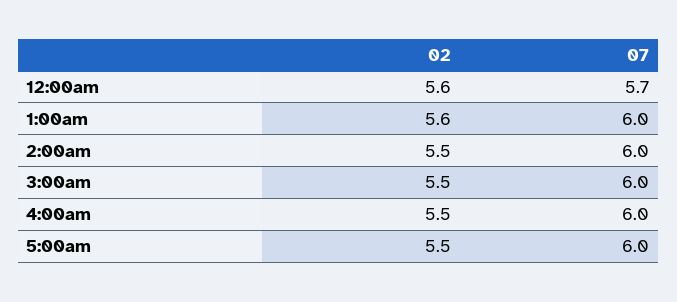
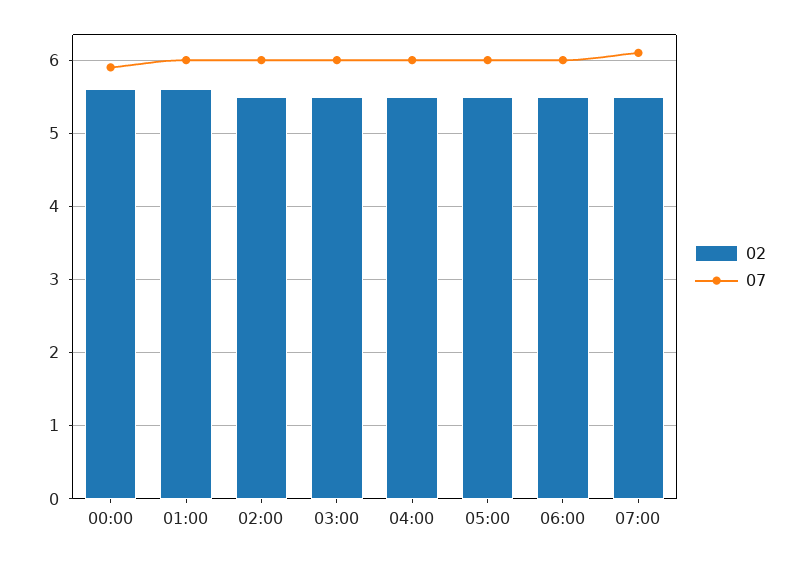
07, 12:00am: 5.7 -> 5.9
02, 06:00: none -> 5.5
07, 06:00: none -> 6
02, 07:00: none -> 5.5
07, 07:00: none -> 6.1

